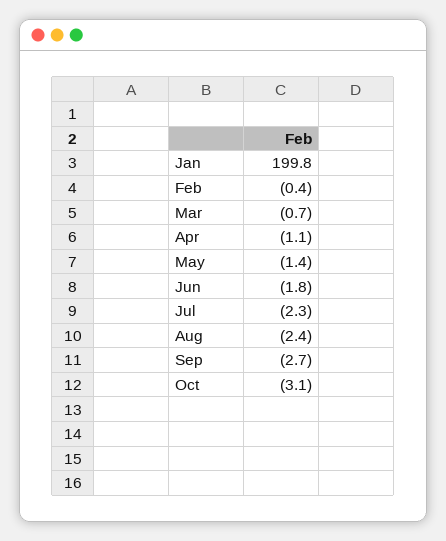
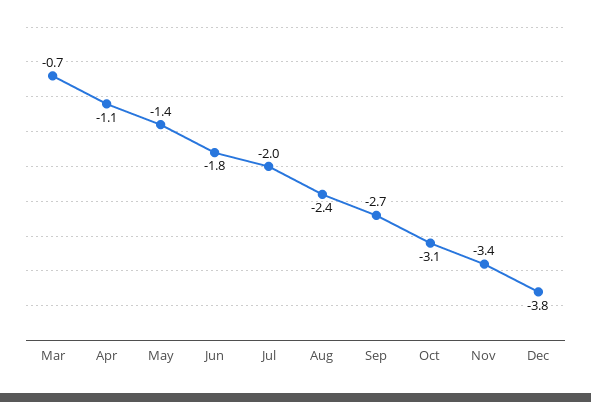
Jan: 199.8 -> none
Feb: -0.4 -> none
Jul: -2.3 -> -2
Nov: none -> -3.4
Dec: none -> -3.8

